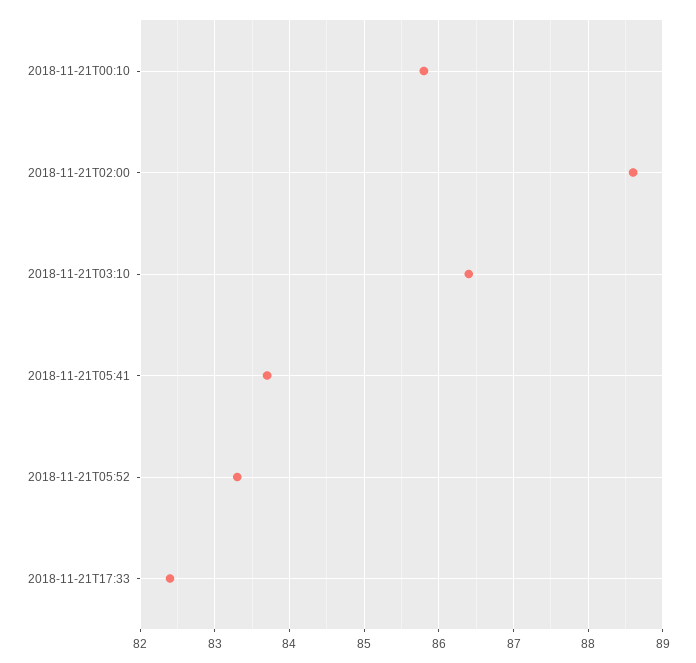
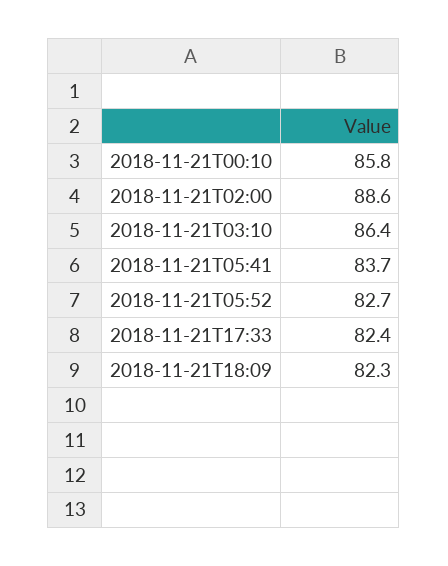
2018-11-21T05:52: 83.3 -> 82.7
2018-11-21T18:09: none -> 82.3

